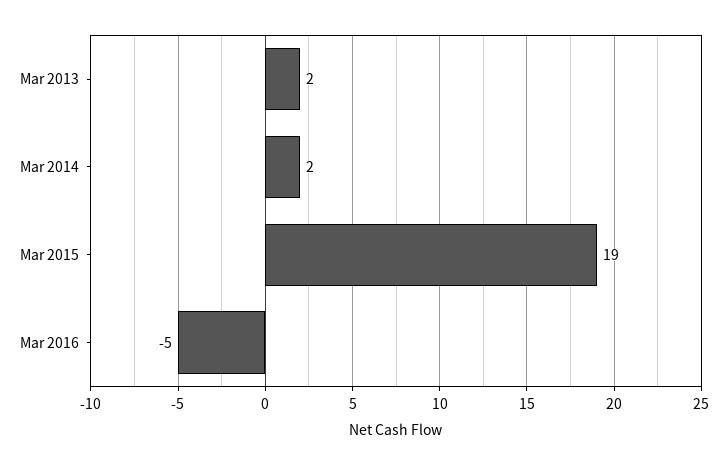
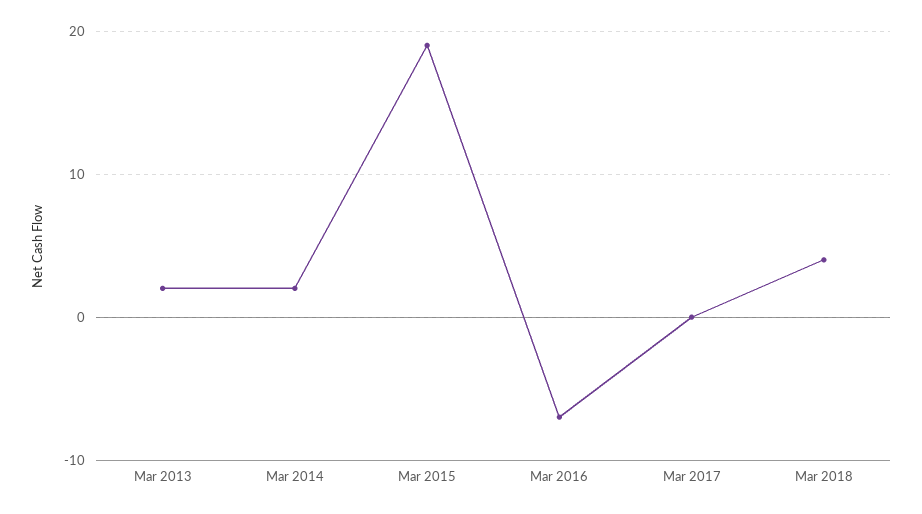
Mar 2016: -5 -> -7
Mar 2017: none -> 0
Mar 2018: none -> 4

